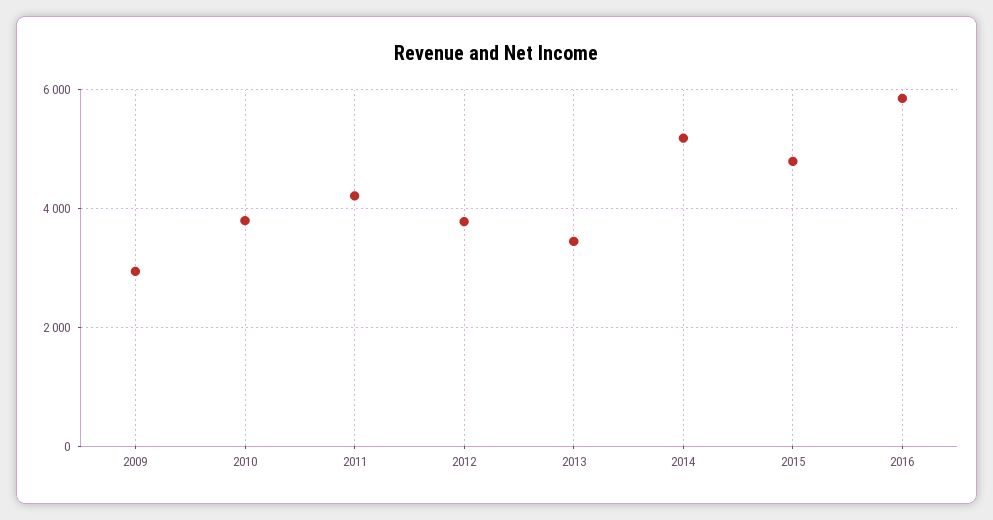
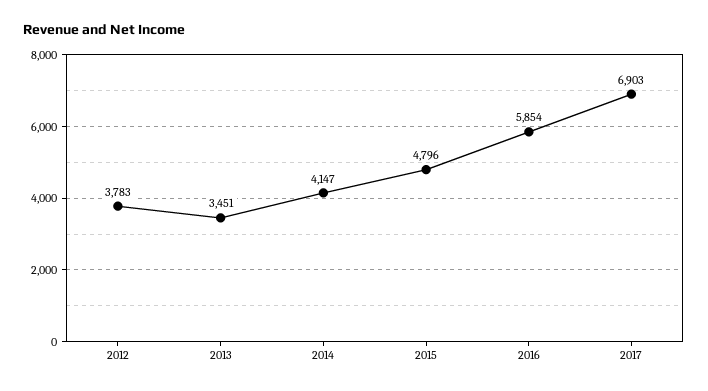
2009: 3000 -> none
2010: 3800 -> none
2011: 4200 -> none
2014: 5200 -> 4147
2017: none -> 6903

